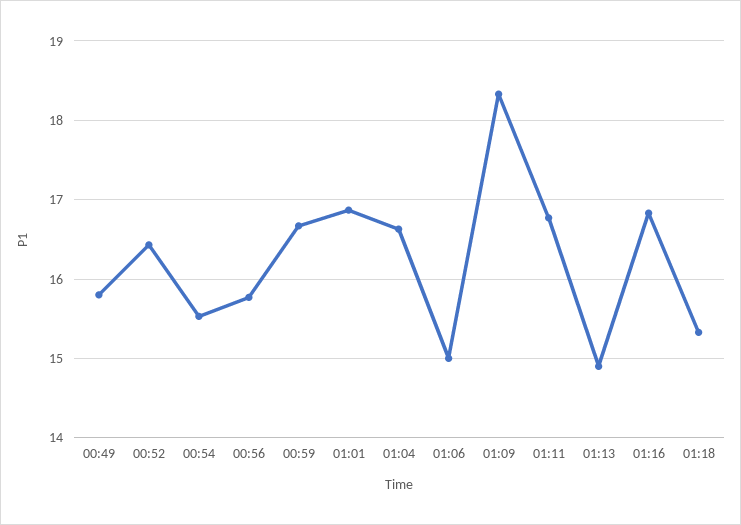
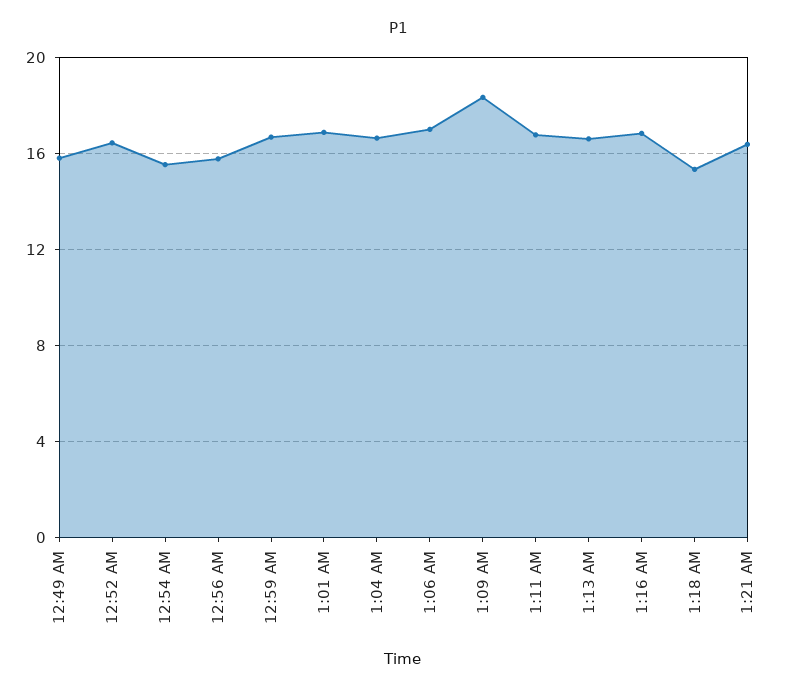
01:06: 15 -> 17
01:13: 14.9 -> 16.5
1:21 AM: none -> 16.5

